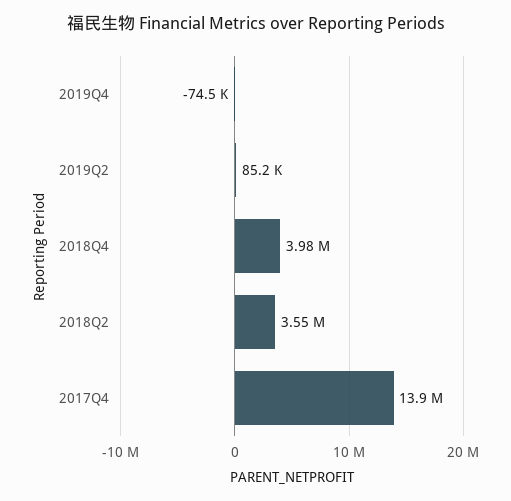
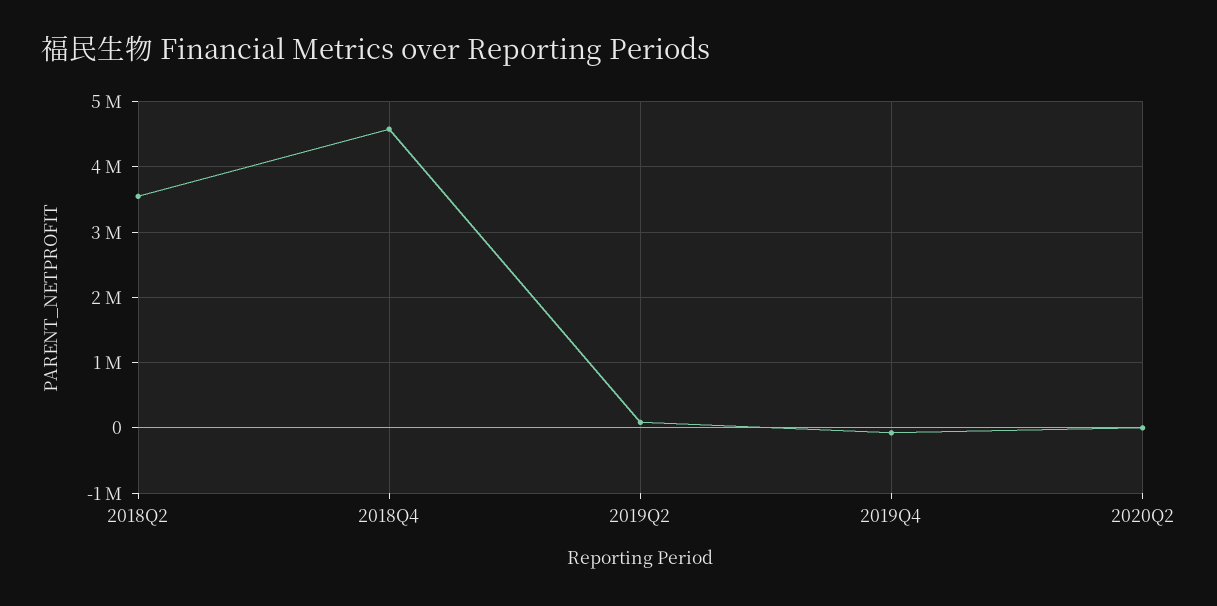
2018Q4: 3980000 -> 4600000
2017Q4: 13900000 -> none
2020Q2: none -> 0

